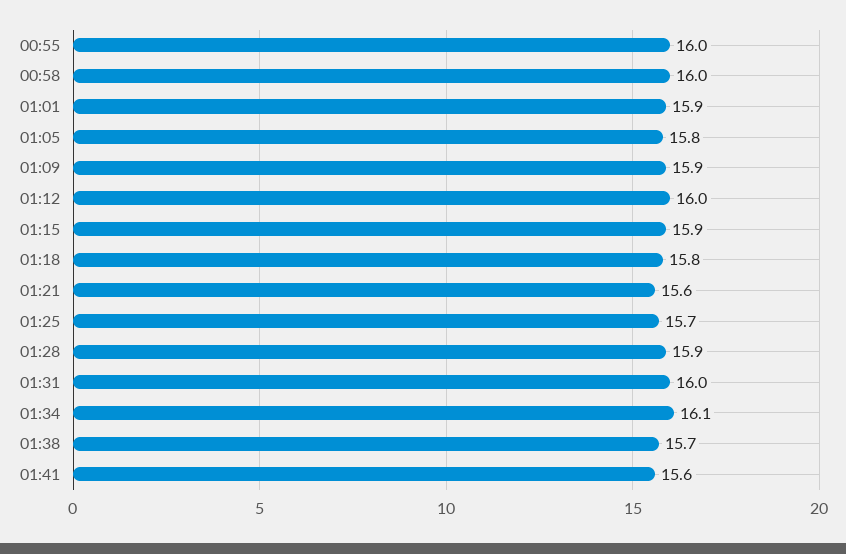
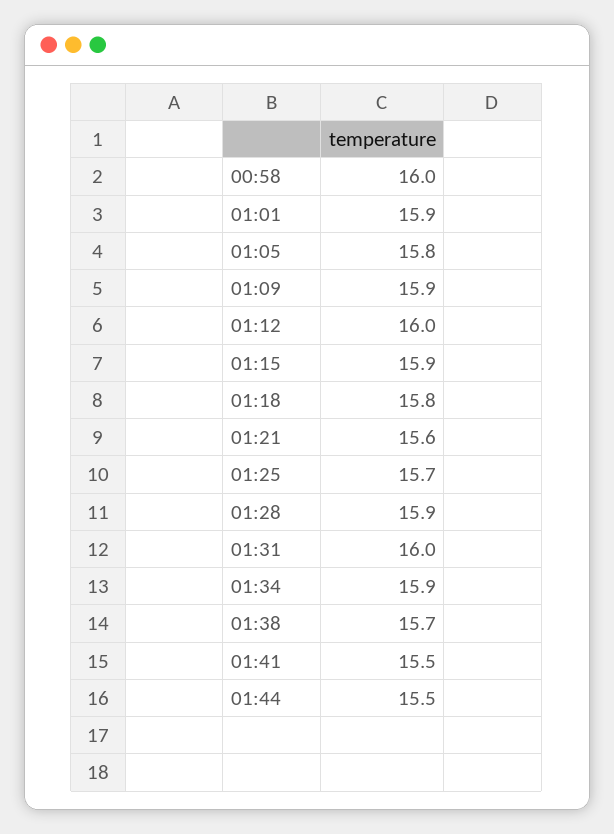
00:55: 16 -> none
01:34: 16.1 -> 15.9
01:41: 15.6 -> 15.5
01:44: none -> 15.5

